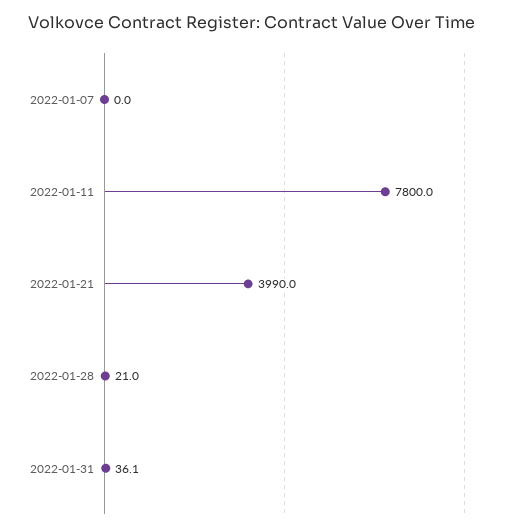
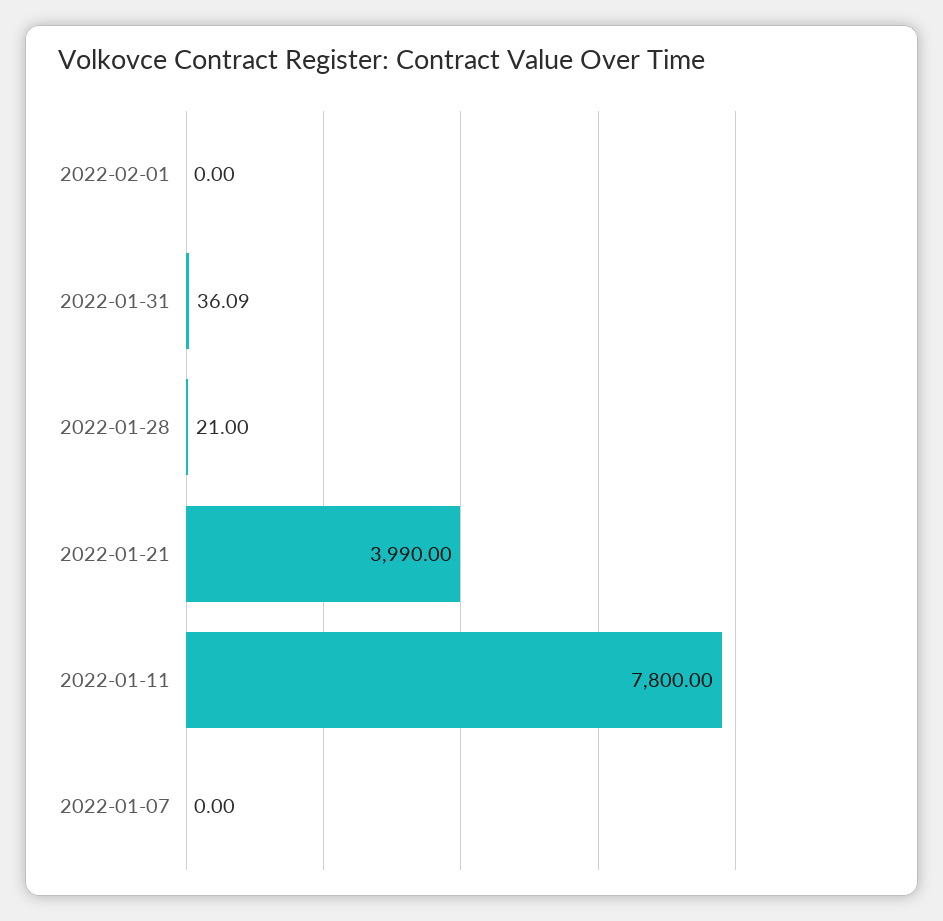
2022-02-01: none -> 0

